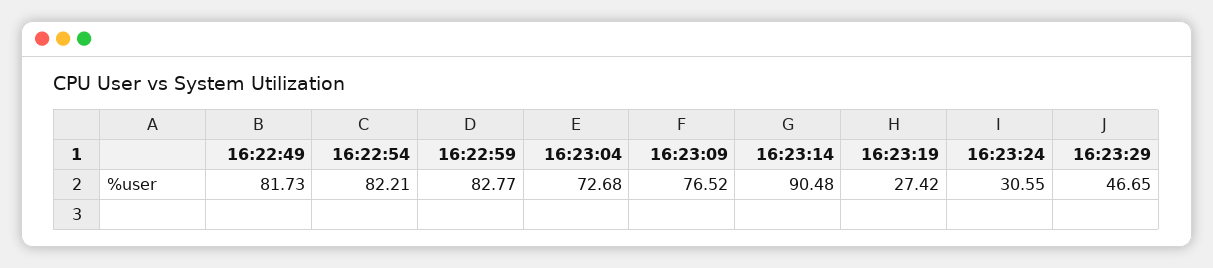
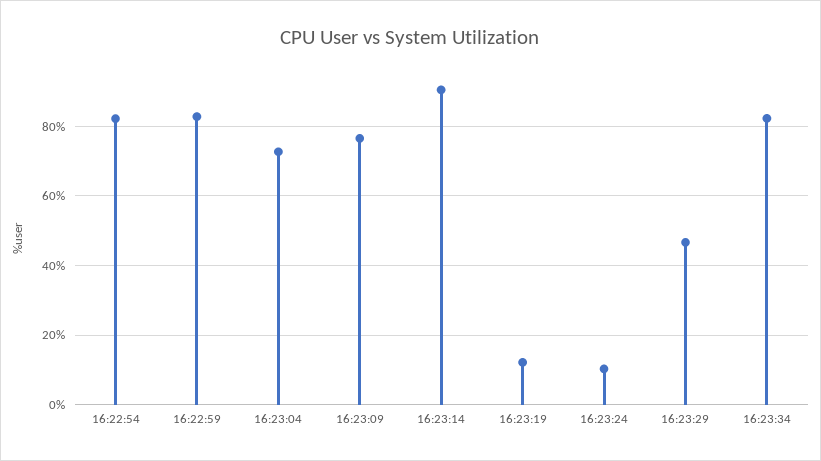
16:22:49: 81.73 -> none
16:23:19: 27.42 -> 12
16:23:24: 30.55 -> 10
16:23:34: none -> 82

